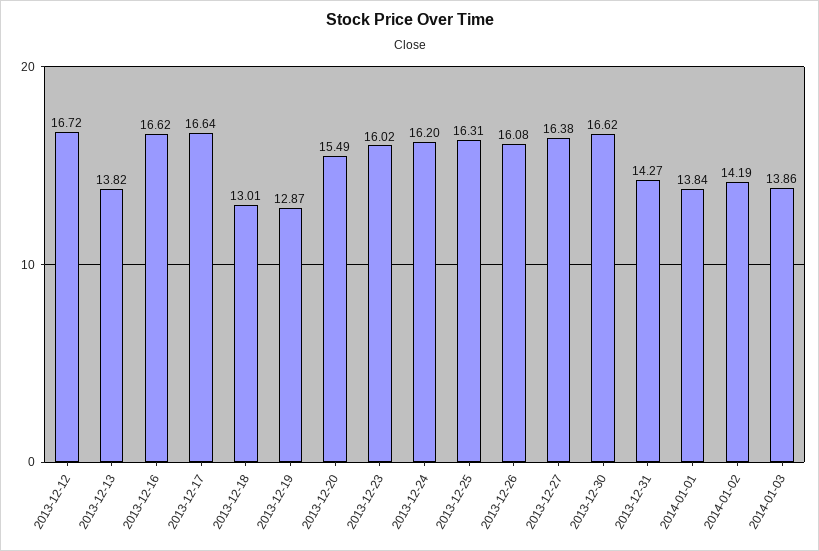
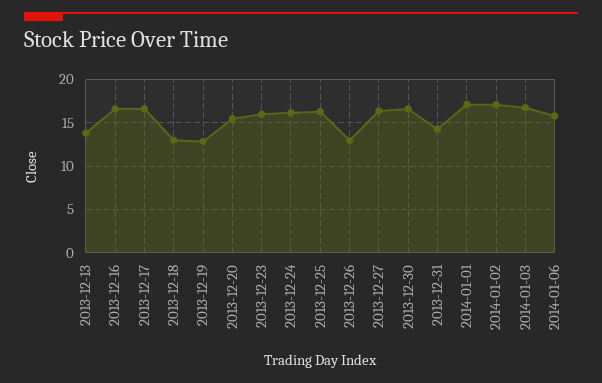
2013-12-12: 16.72 -> none
2013-12-26: 16.08 -> 13
2014-01-01: 13.84 -> 17
2014-01-02: 14.19 -> 17
2014-01-03: 13.86 -> 17
2014-01-06: none -> 16

